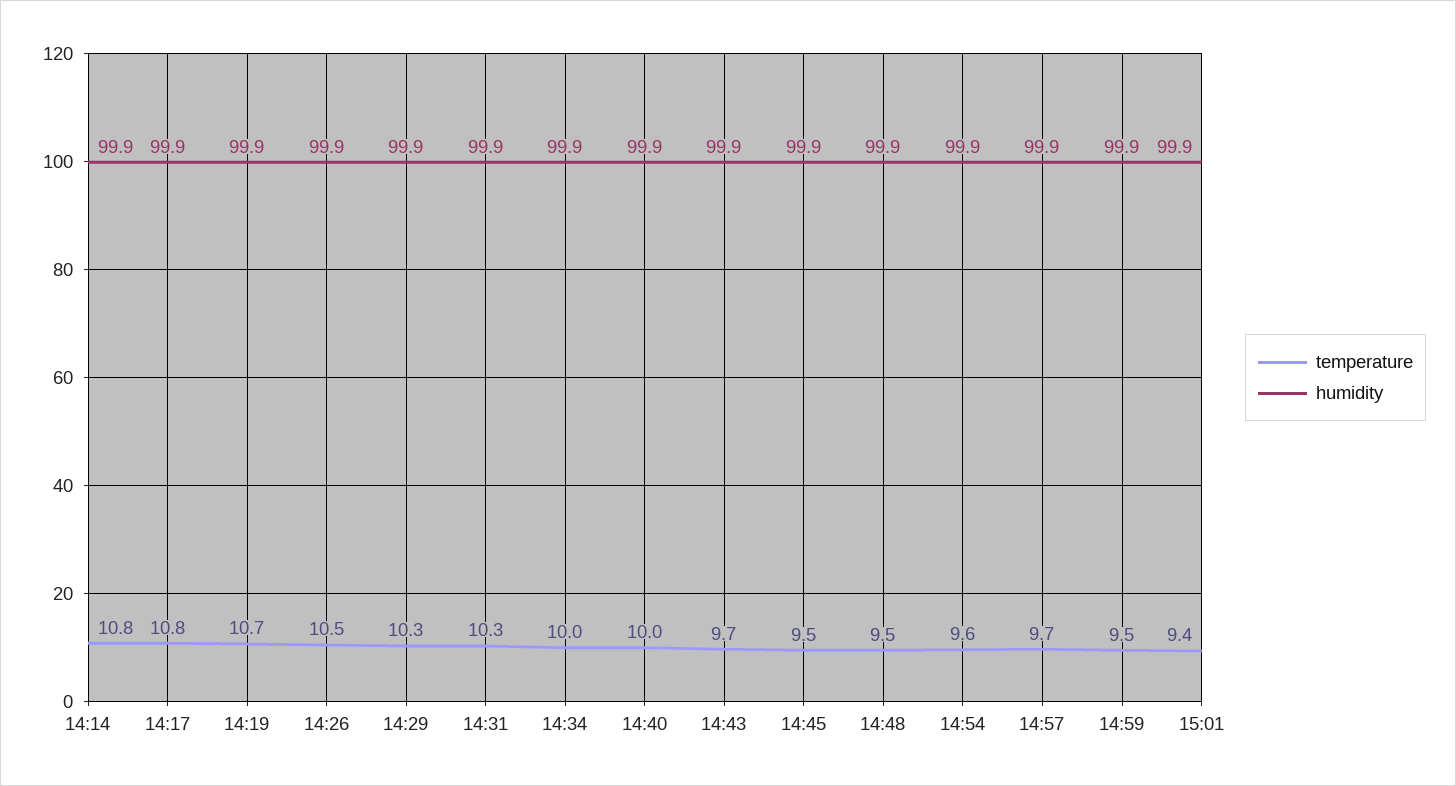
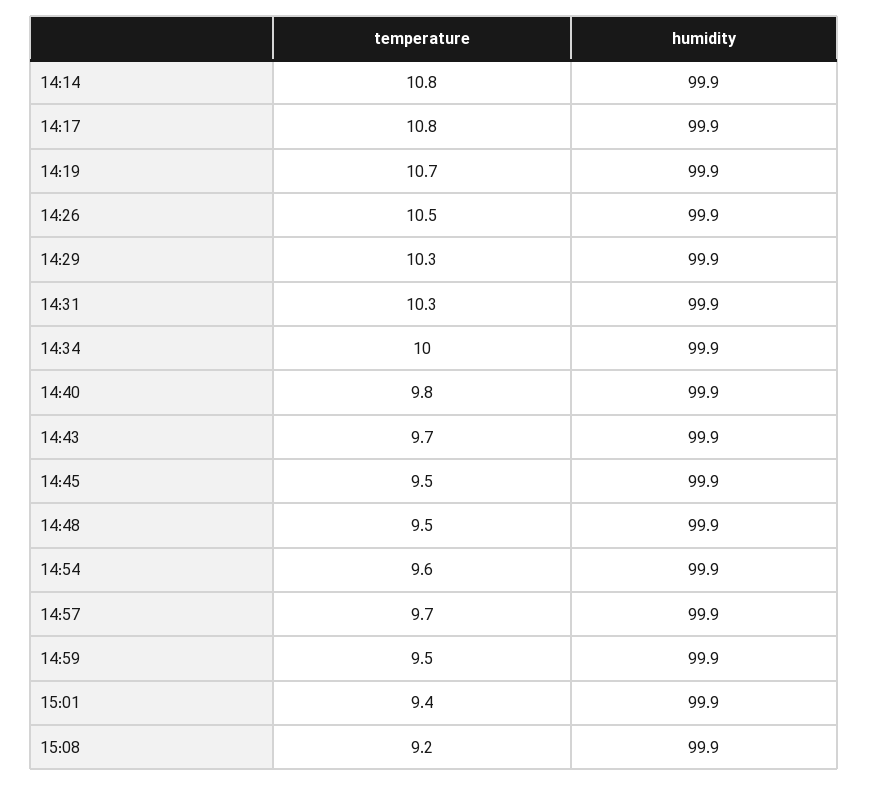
temperature, 14:40: 10 -> 9.8
temperature, 15:08: none -> 9.2
humidity, 15:08: none -> 99.9

